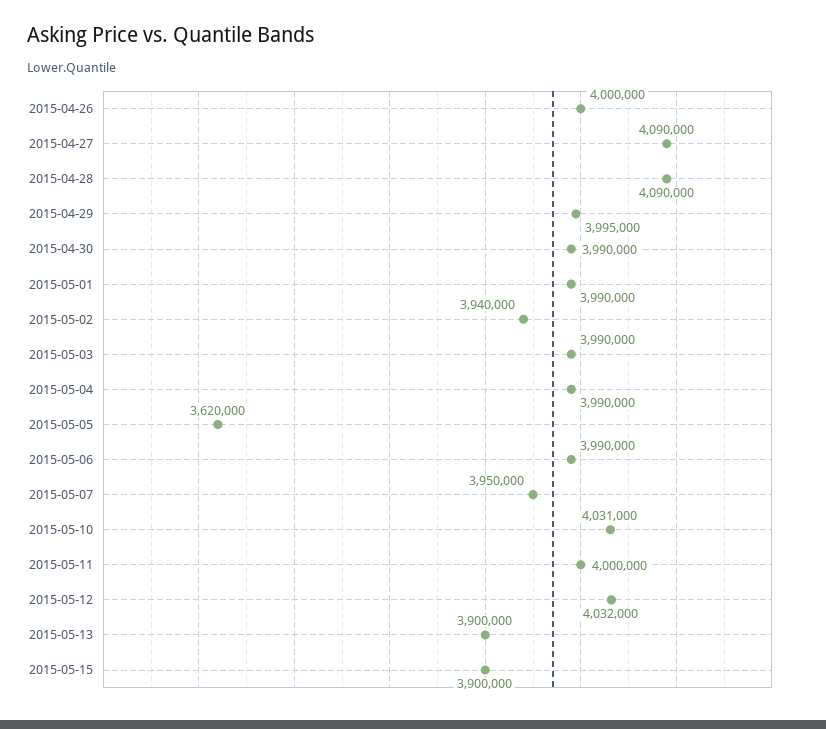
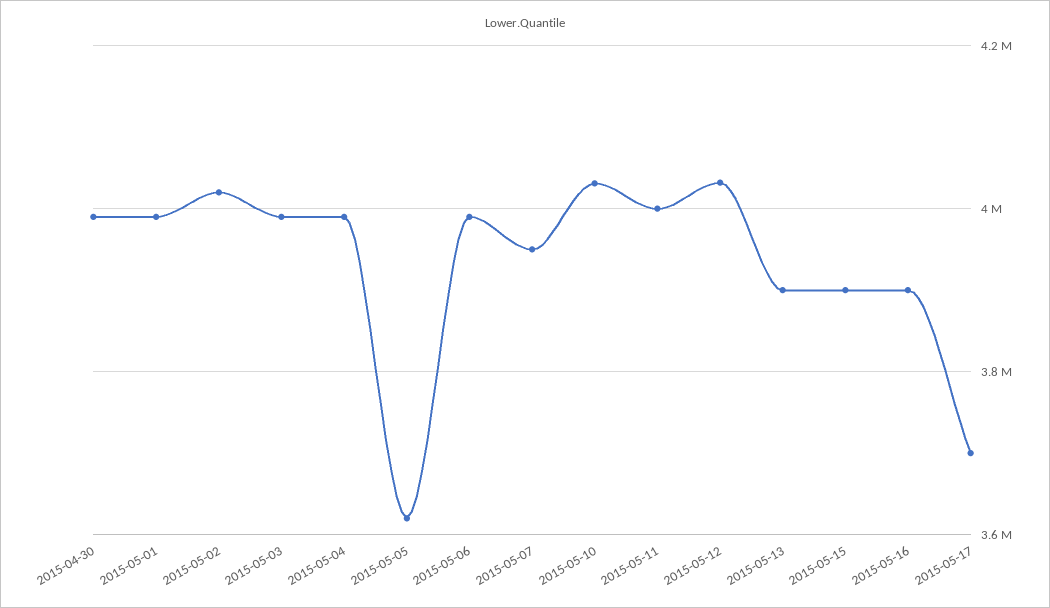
2015-04-26: 4000000 -> none
2015-04-27: 4090000 -> none
2015-04-28: 4090000 -> none
2015-04-29: 3995000 -> none
2015-05-02: 3940000 -> 4020000
2015-05-16: none -> 3900000
2015-05-17: none -> 3700000

